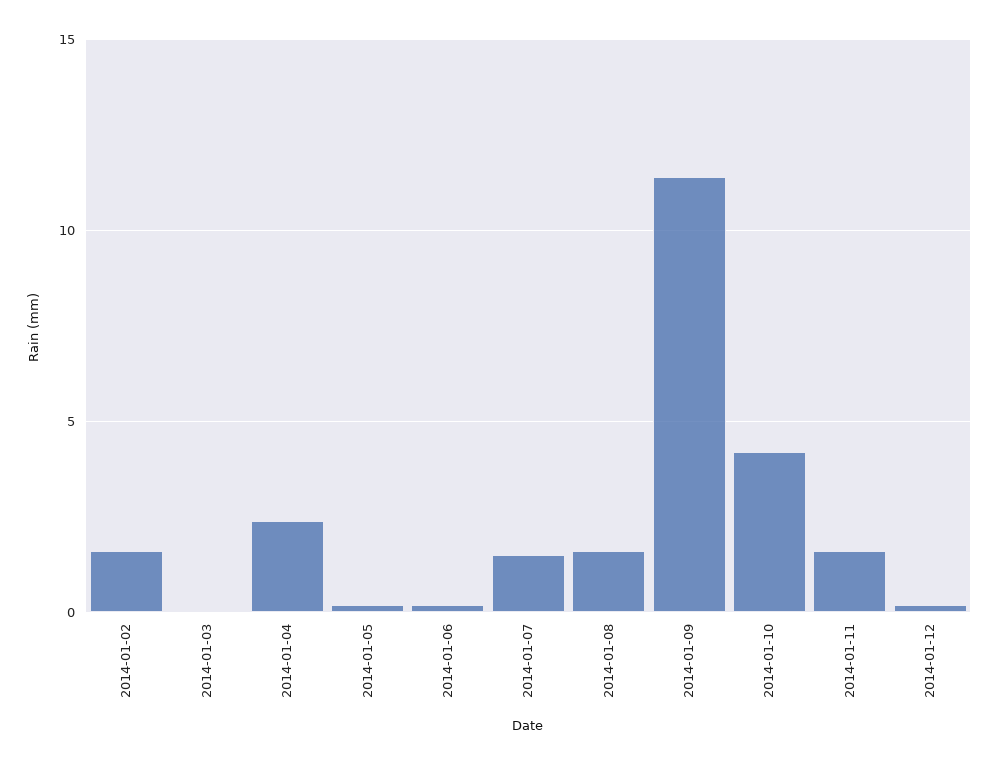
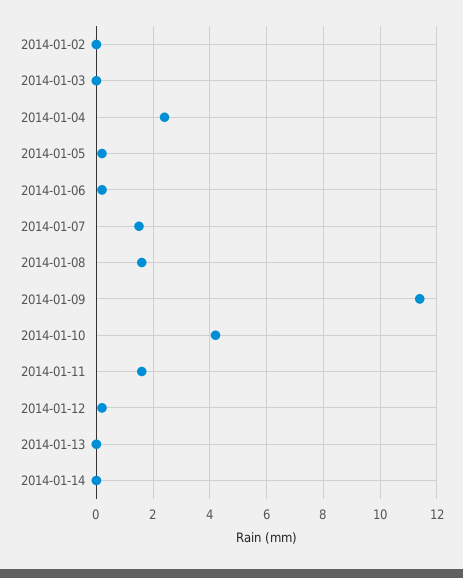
2014-01-02: 1.5 -> 0
2014-01-13: none -> 0
2014-01-14: none -> 0

